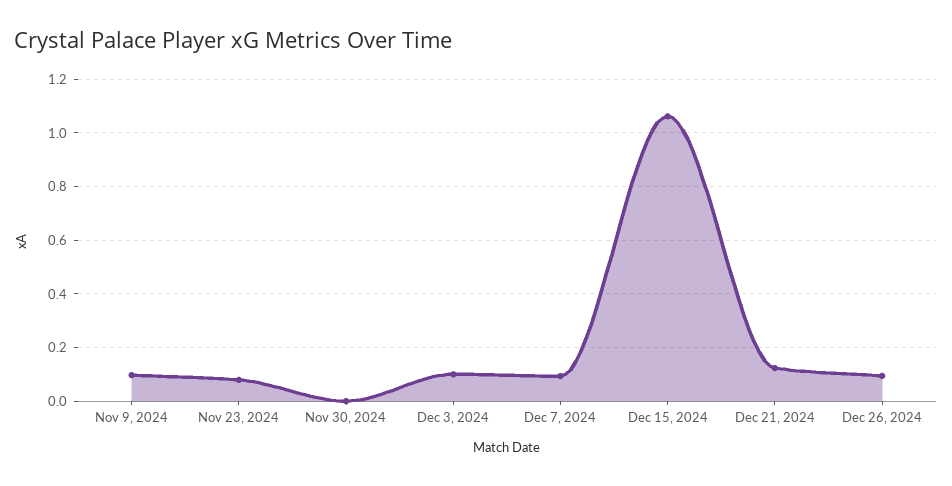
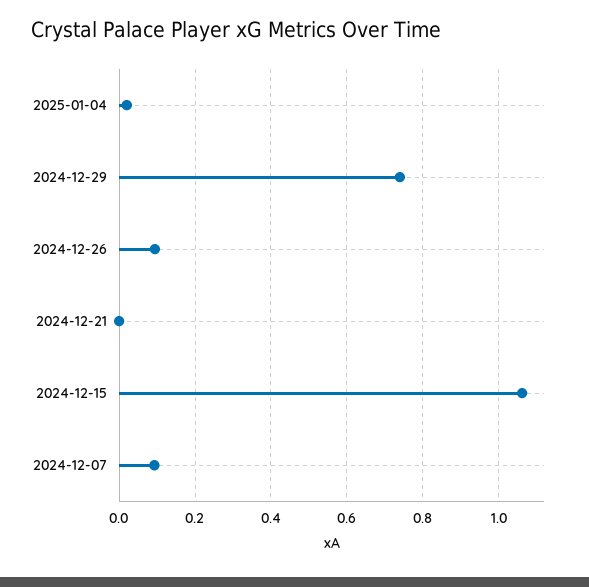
Nov 9, 2024: 0.1 -> none
Nov 23, 2024: 0.075 -> none
Nov 30, 2024: 0 -> none
Dec 3, 2024: 0.1 -> none
Dec 21, 2024: 0.125 -> 0
2025-01-04: none -> 0.02
2024-12-29: none -> 0.74

